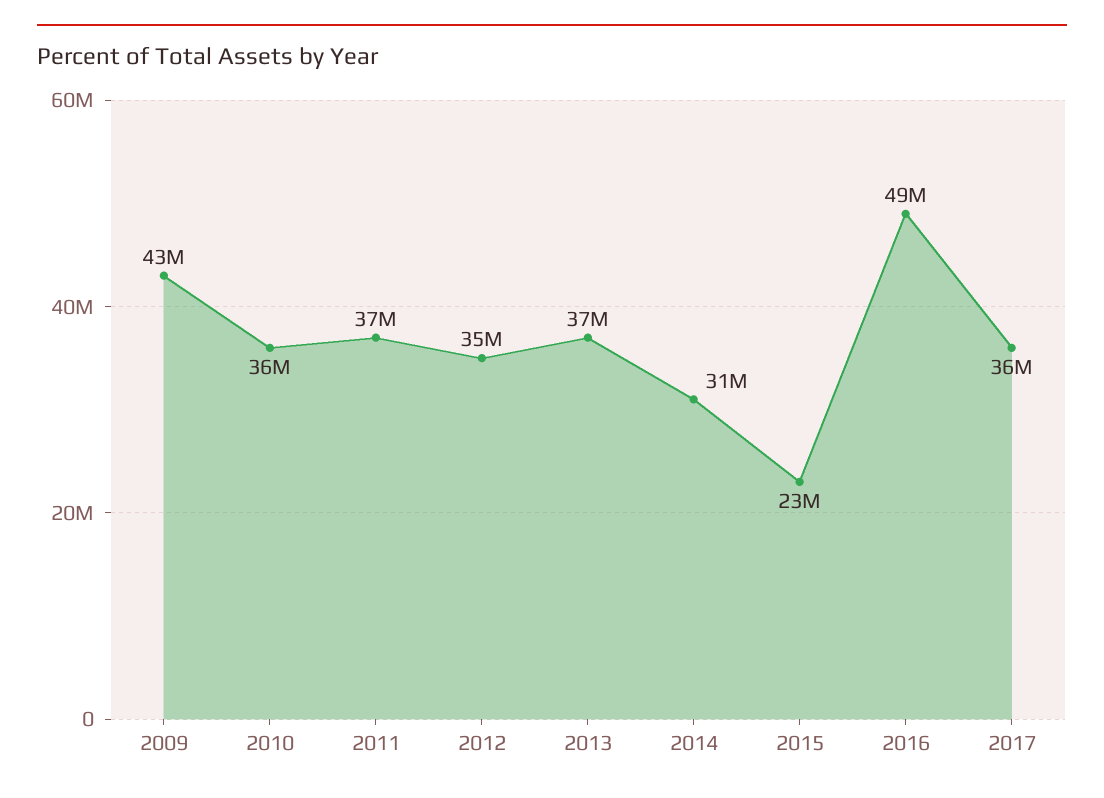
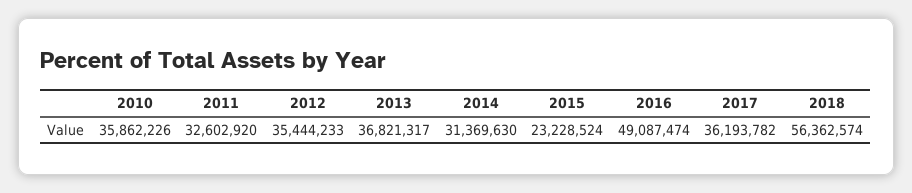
2009: 43000000 -> none
2011: 37000000 -> 32602920
2018: none -> 56362574

